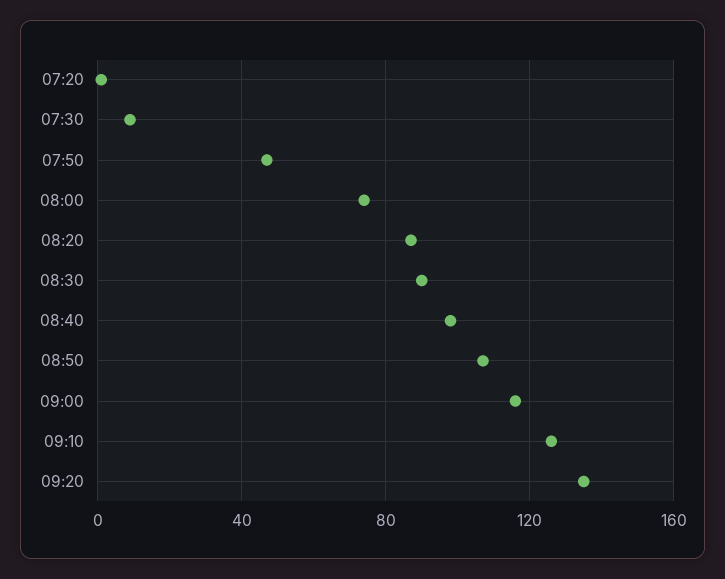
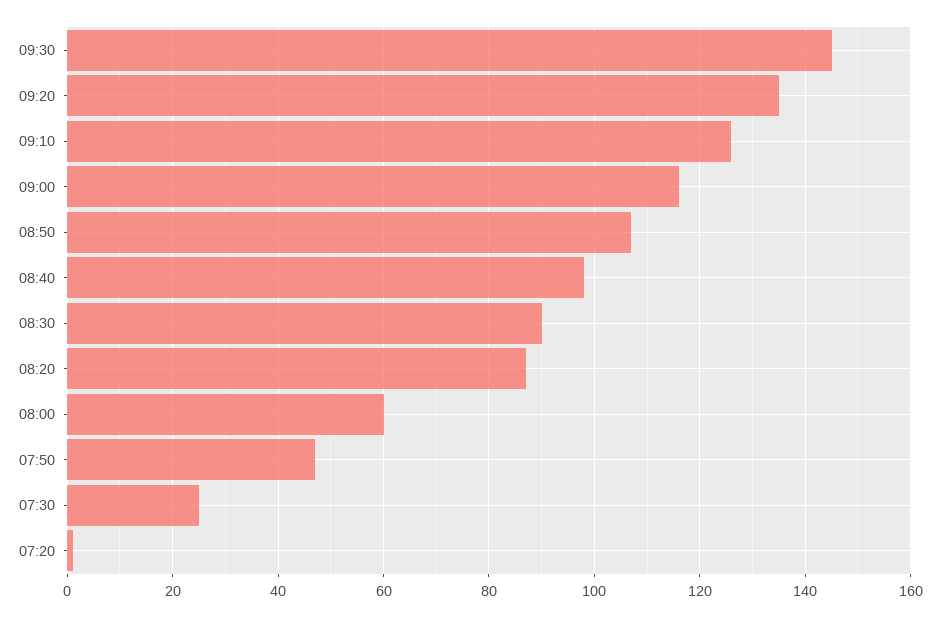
07:30: 10 -> 25
08:00: 75 -> 60
09:30: none -> 145

